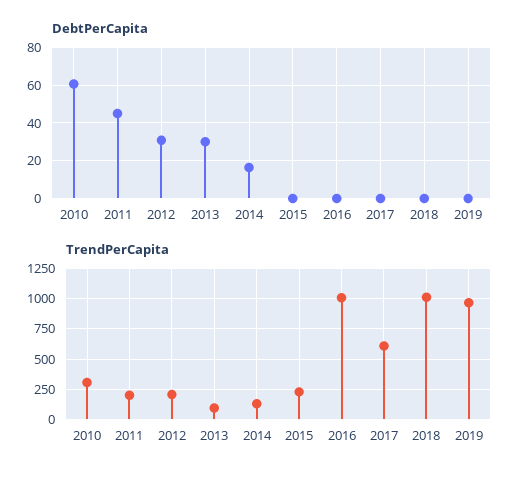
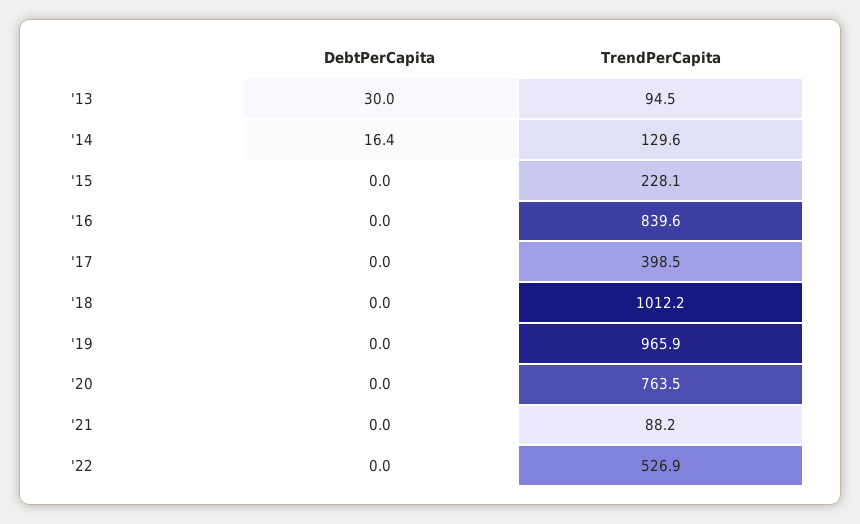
DebtPerCapita, 2010: 60 -> none
DebtPerCapita, 2011: 45 -> none
DebtPerCapita, 2012: 30 -> none
TrendPerCapita, 2010: 300 -> none
TrendPerCapita, 2011: 200 -> none
TrendPerCapita, 2012: 200 -> none
TrendPerCapita, 2016: 1000 -> 839.6
TrendPerCapita, 2017: 600 -> 398.5
DebtPerCapita, '20: none -> 0
TrendPerCapita, '20: none -> 763.5
DebtPerCapita, '21: none -> 0
TrendPerCapita, '21: none -> 88.2
DebtPerCapita, '22: none -> 0
TrendPerCapita, '22: none -> 526.9

